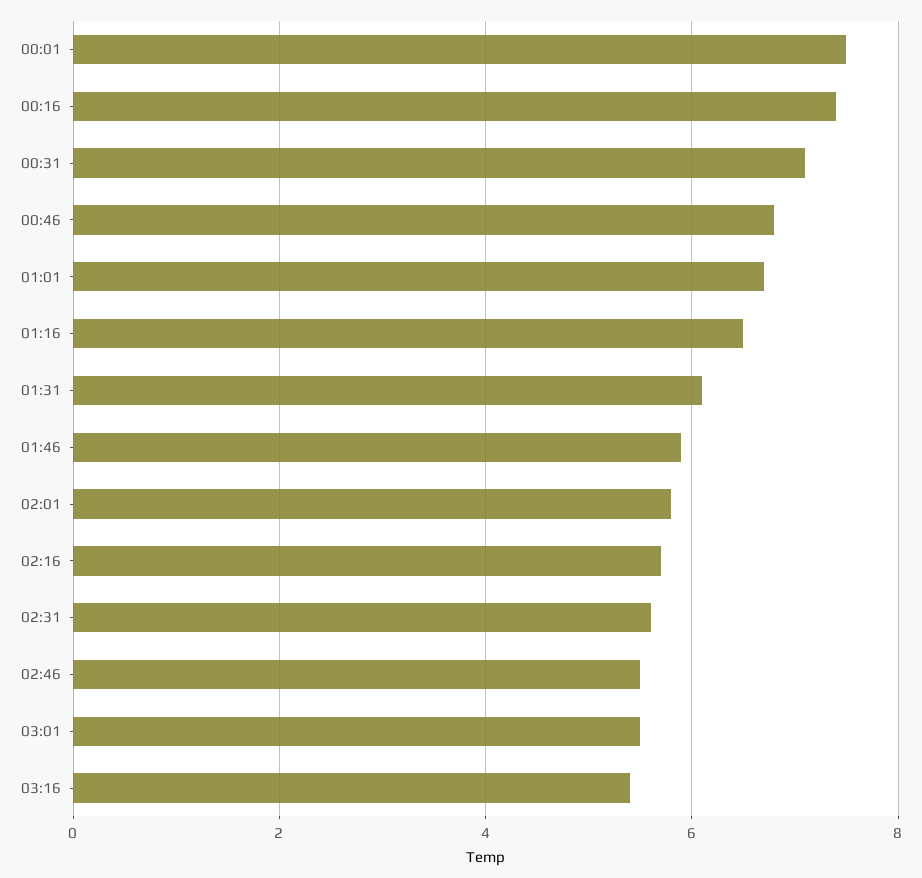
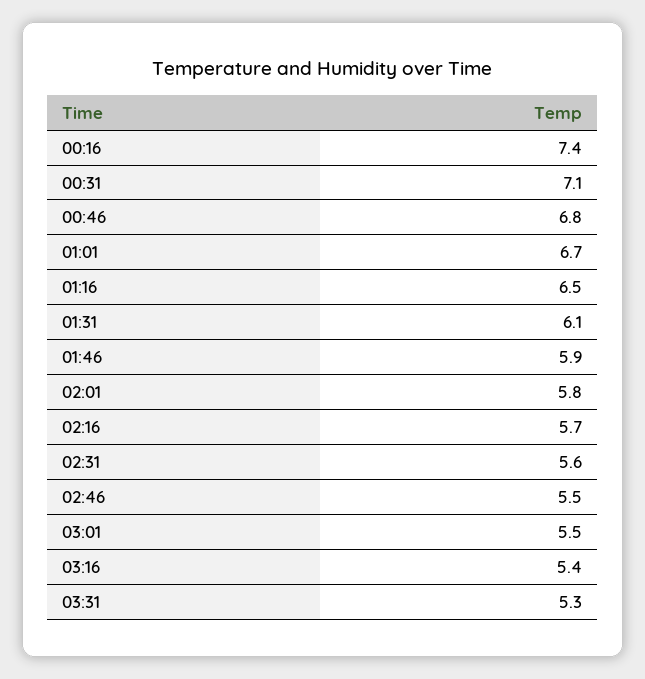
00:01: 7.5 -> none
03:31: none -> 5.3

